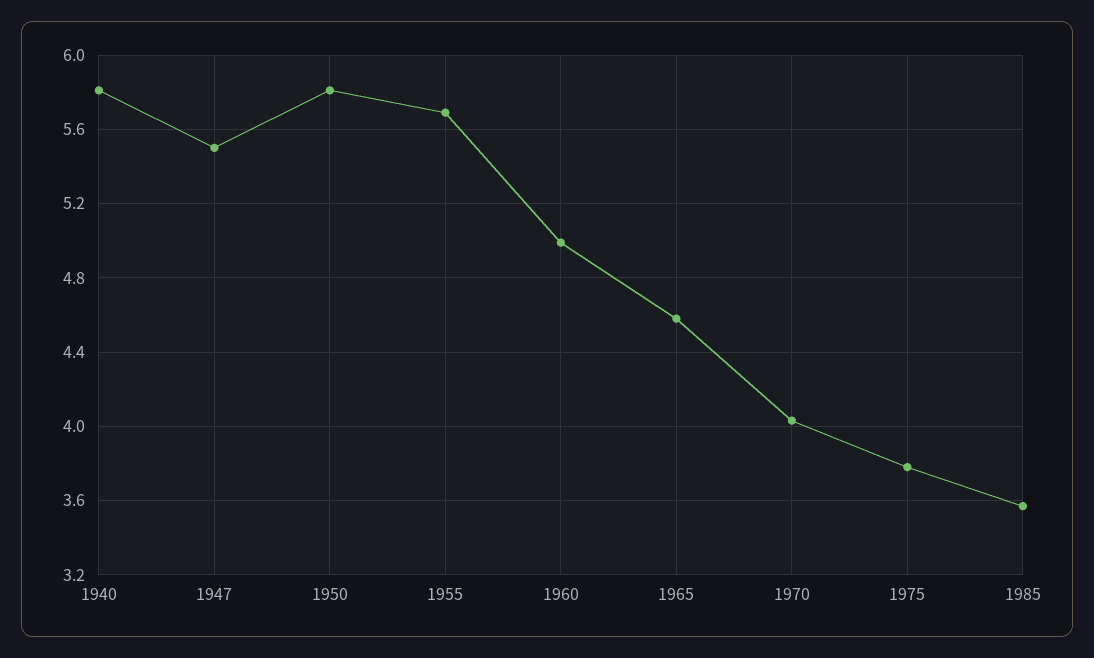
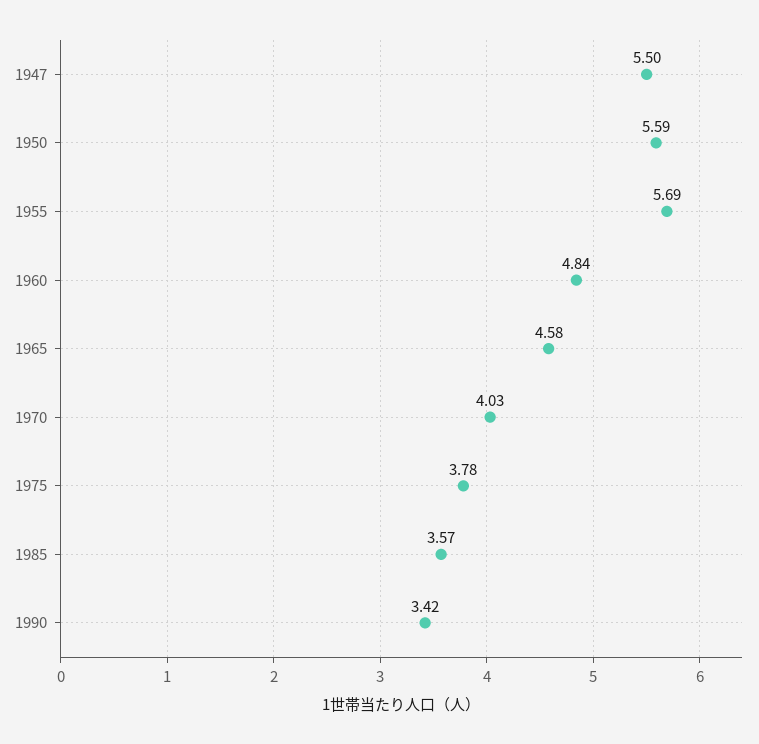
1940: 5.8 -> none
1950: 5.8 -> 5.59
1960: 5 -> 4.84
1990: none -> 3.42

